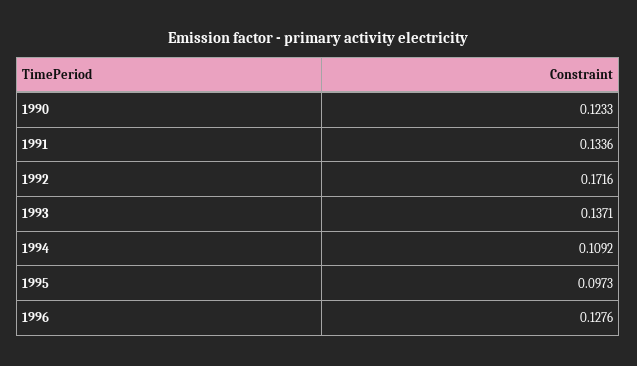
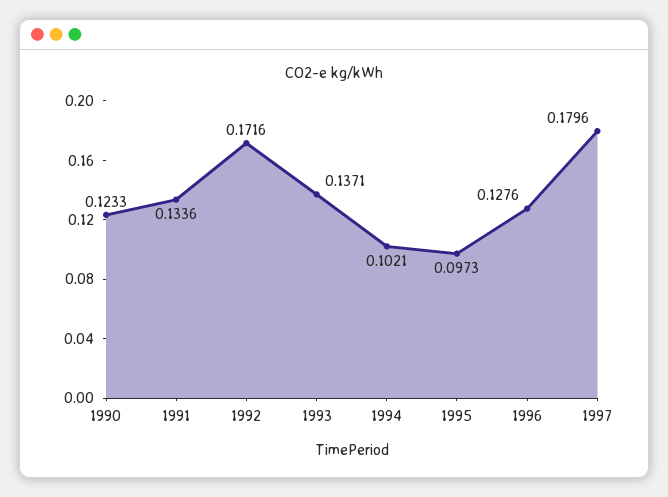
1994: 0.1092 -> 0.1021
1997: none -> 0.1796

